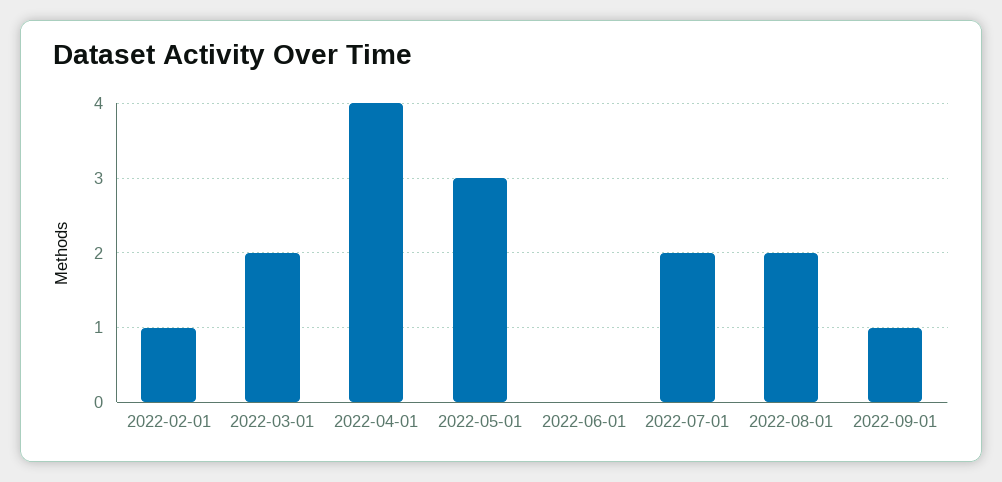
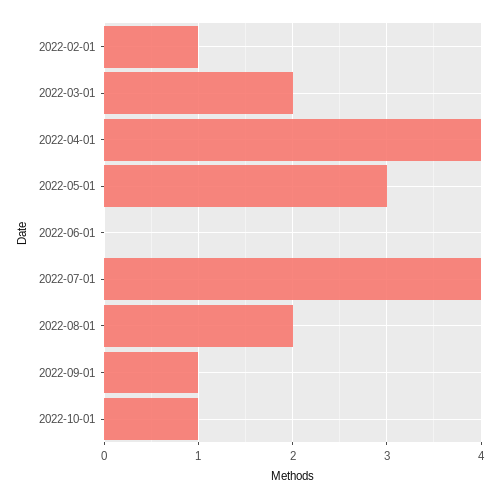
2022-07-01: 2 -> 4
2022-10-01: none -> 1

